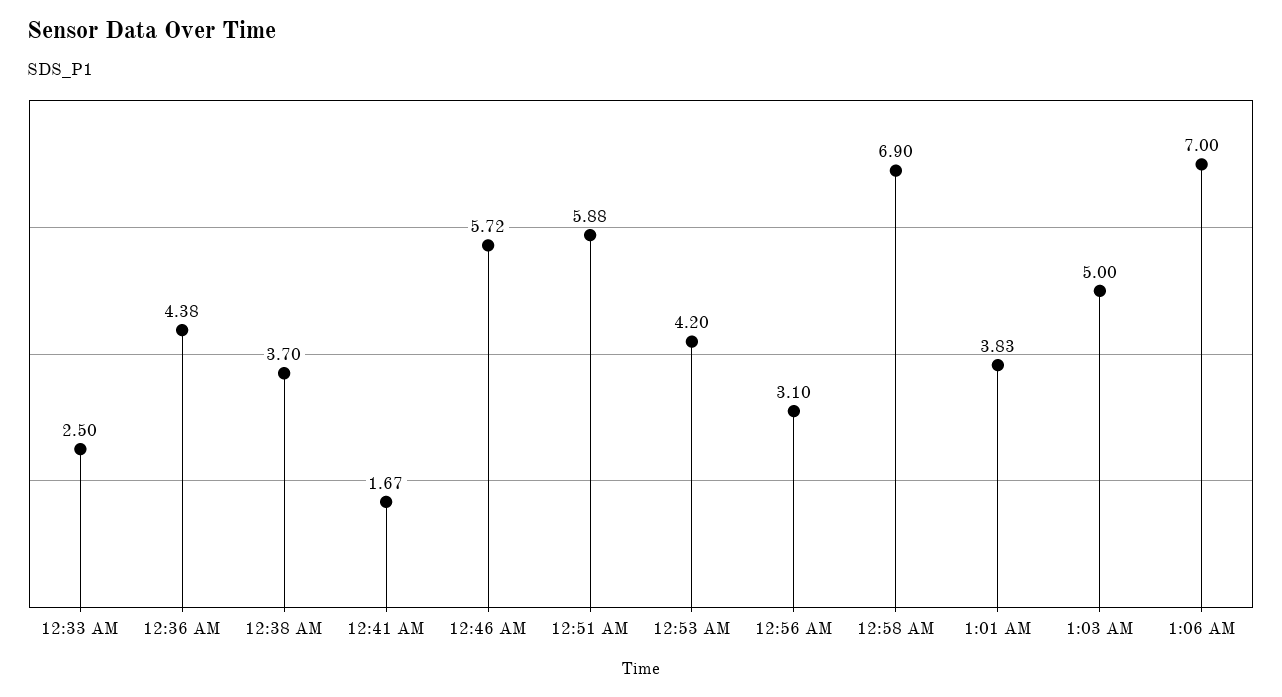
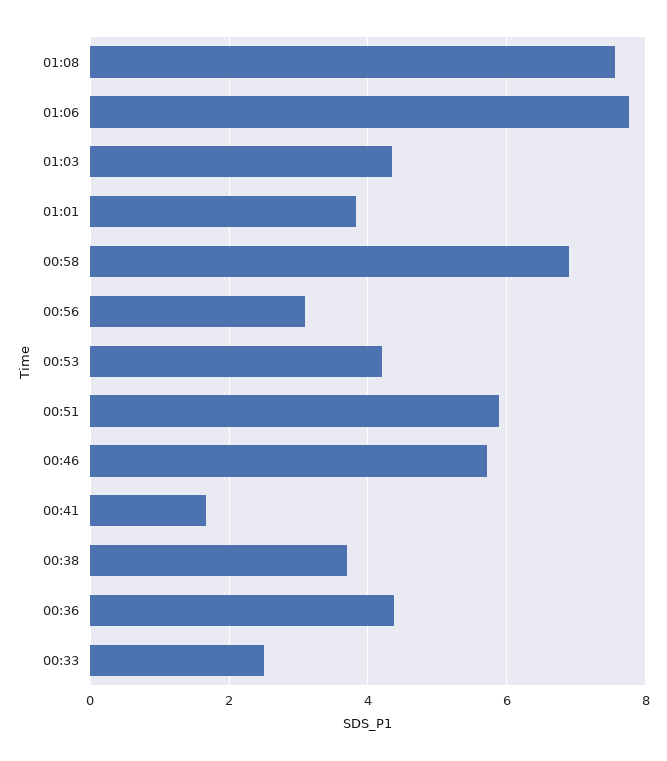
1:03 AM: 5 -> 4.4
1:06 AM: 7 -> 7.8
01:08: none -> 7.6

